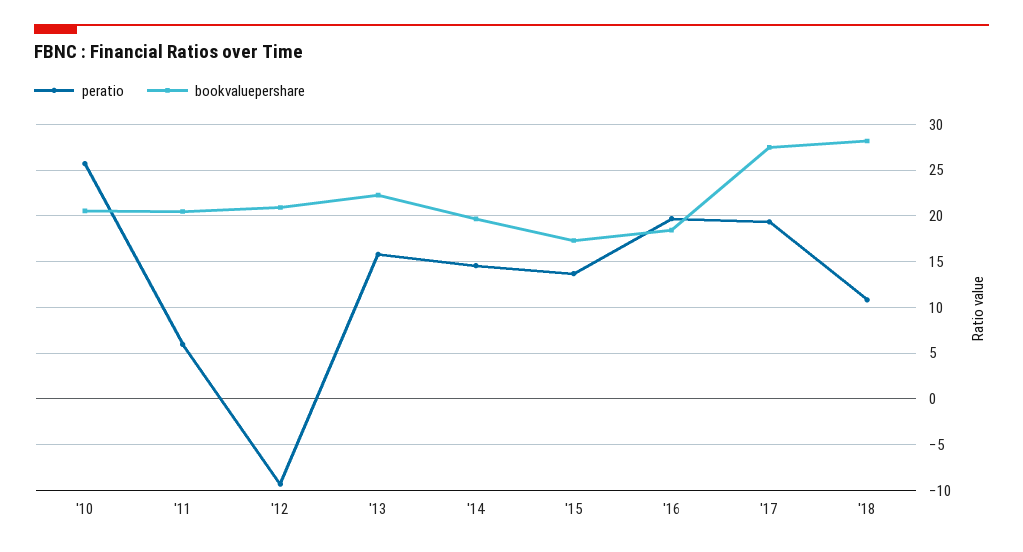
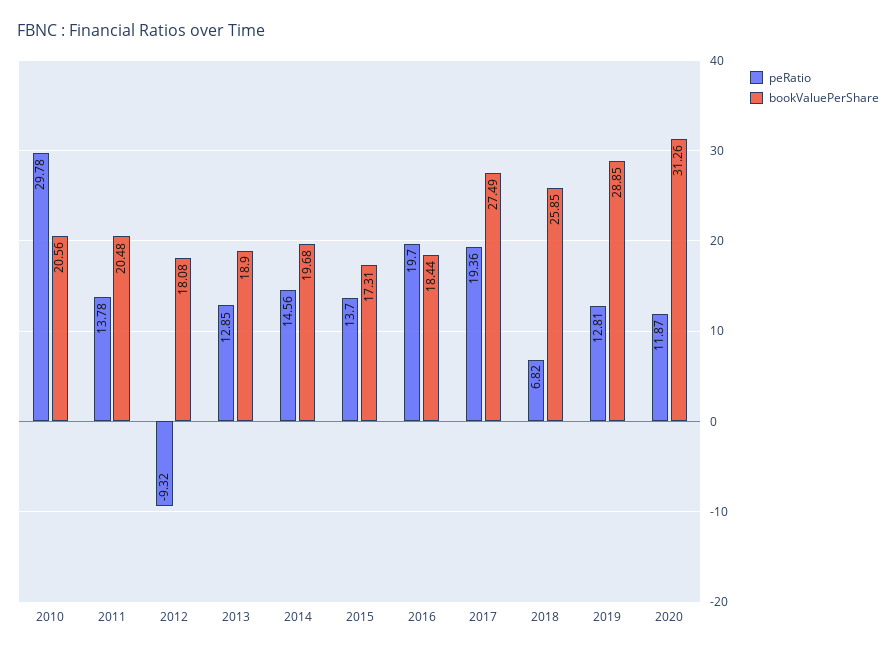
peratio, '10: 26 -> 29.78
peratio, '11: 6 -> 13.78
bookvaluepershare, '12: 21 -> 18.08
peratio, '13: 16 -> 12.85
bookvaluepershare, '13: 22 -> 18.9
peratio, '18: 11 -> 6.82
bookvaluepershare, '18: 28 -> 25.85
peratio, 2019: none -> 12.81
bookvaluepershare, 2019: none -> 28.85
peratio, 2020: none -> 11.87
bookvaluepershare, 2020: none -> 31.26

